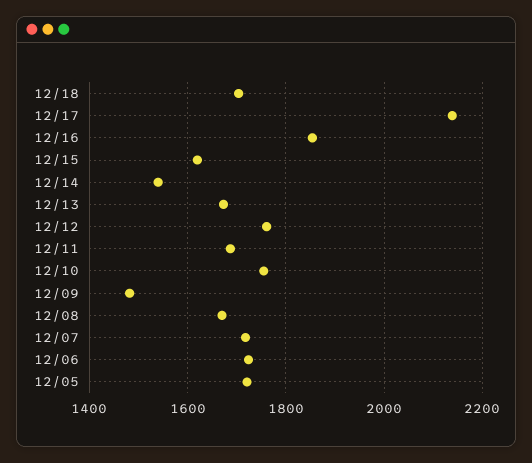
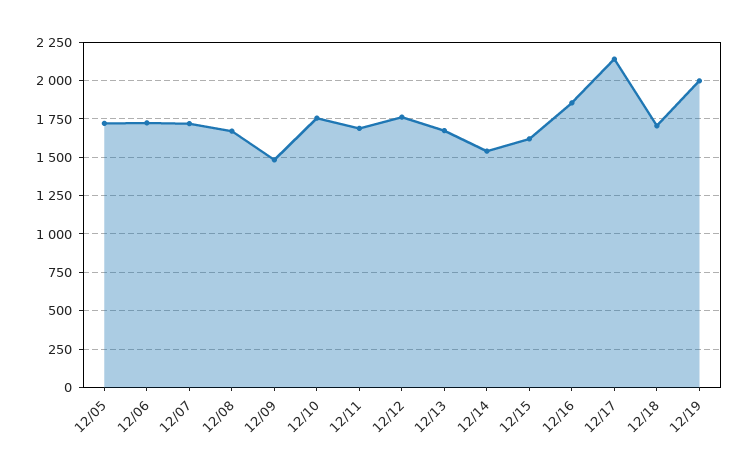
12/19: none -> 2000

